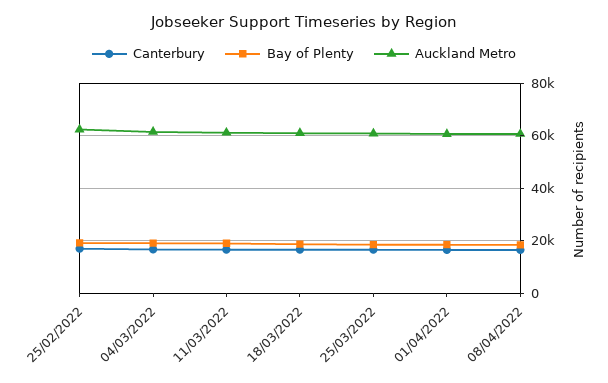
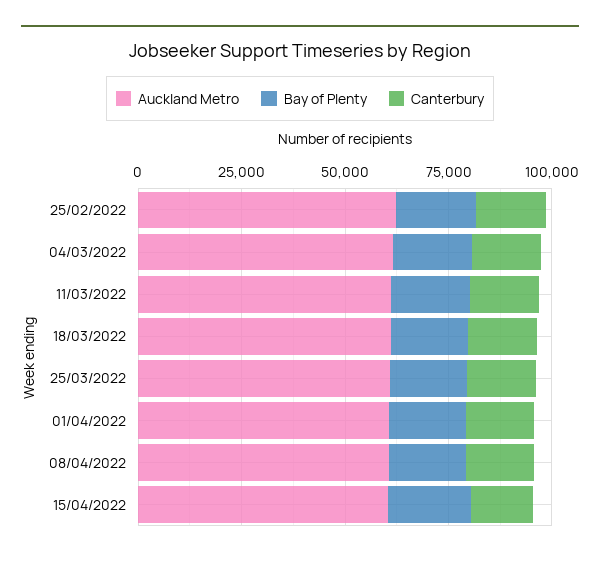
Auckland Metro, 15/04/2022: none -> 60000
Bay of Plenty, 15/04/2022: none -> 20000
Canterbury, 15/04/2022: none -> 15000

